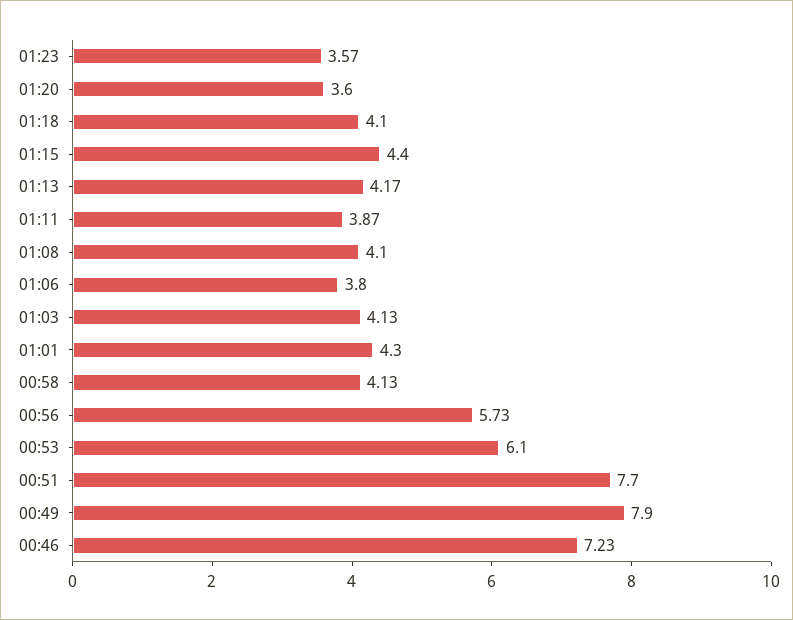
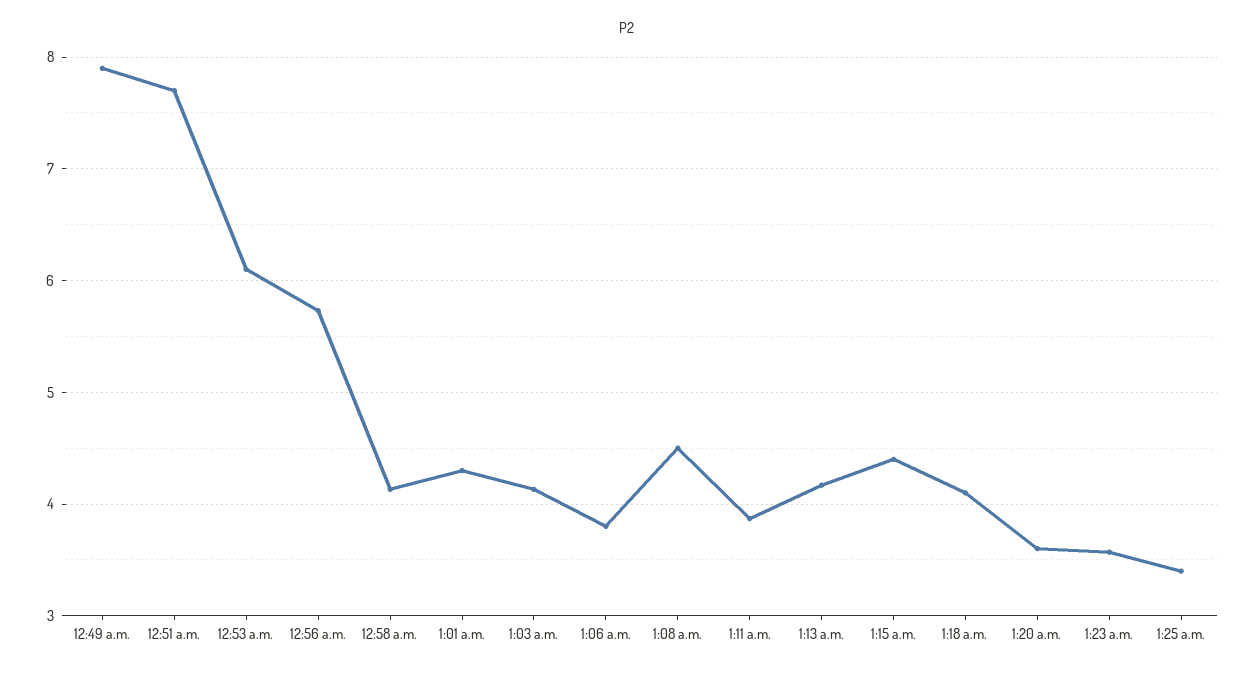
01:08: 4.1 -> 4.5
00:46: 7.23 -> none
1:25 a.m.: none -> 3.4

